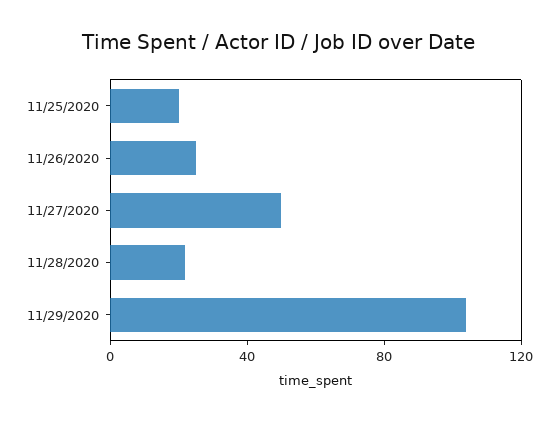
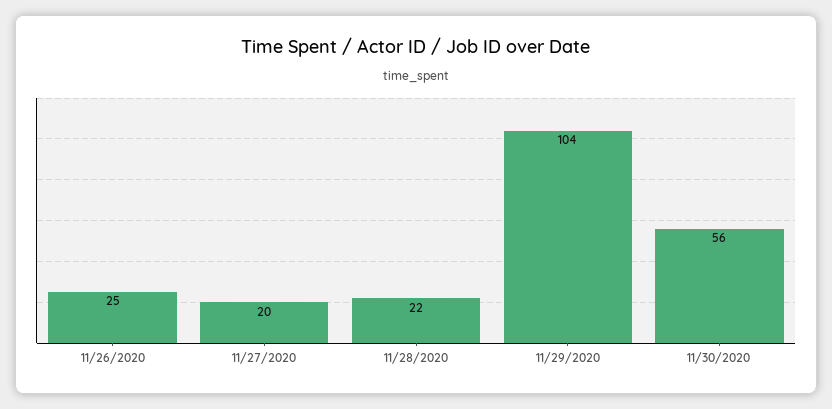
11/25/2020: 20 -> none
11/27/2020: 50 -> 20
11/30/2020: none -> 56

